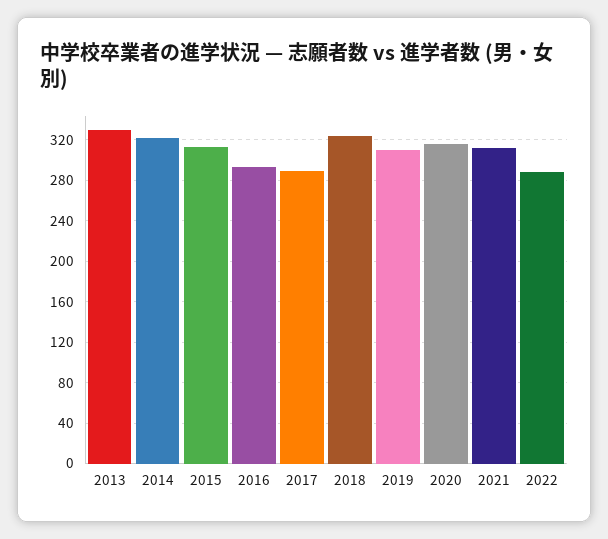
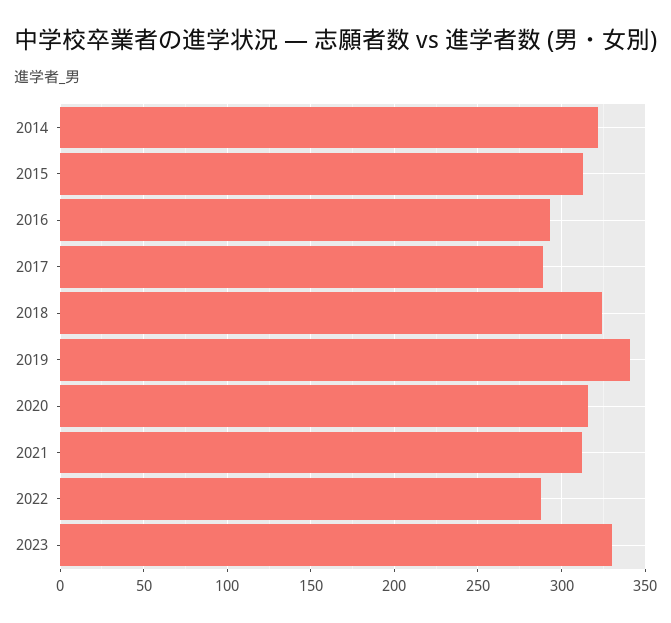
2013: 330 -> none
2019: 310 -> 340
2023: none -> 330

